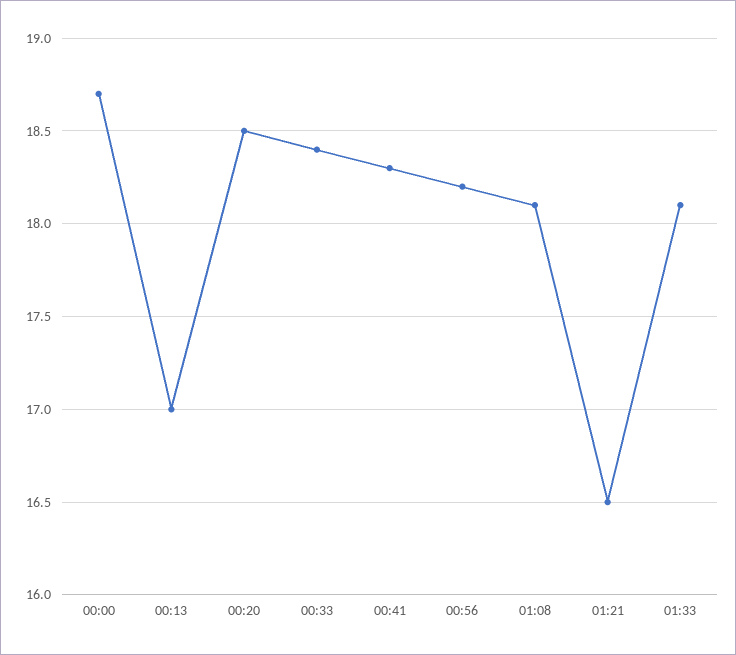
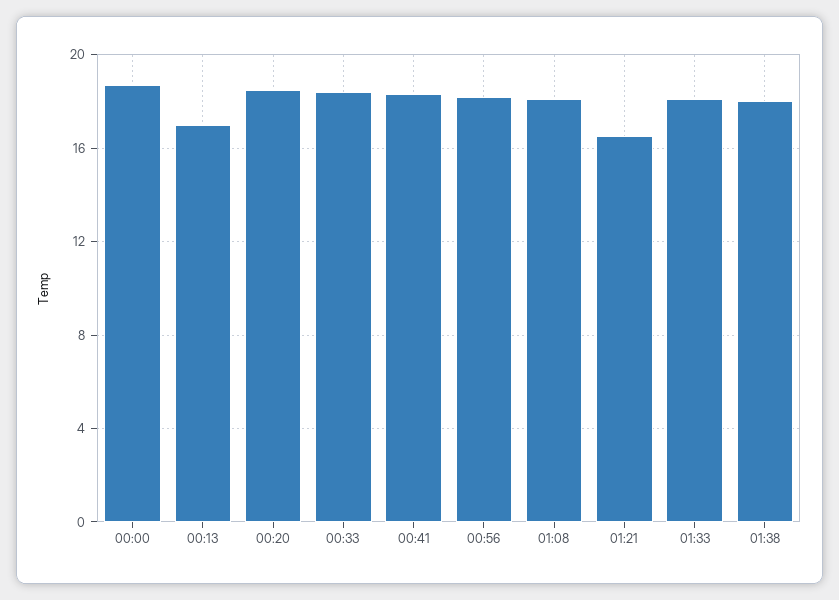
01:38: none -> 18

